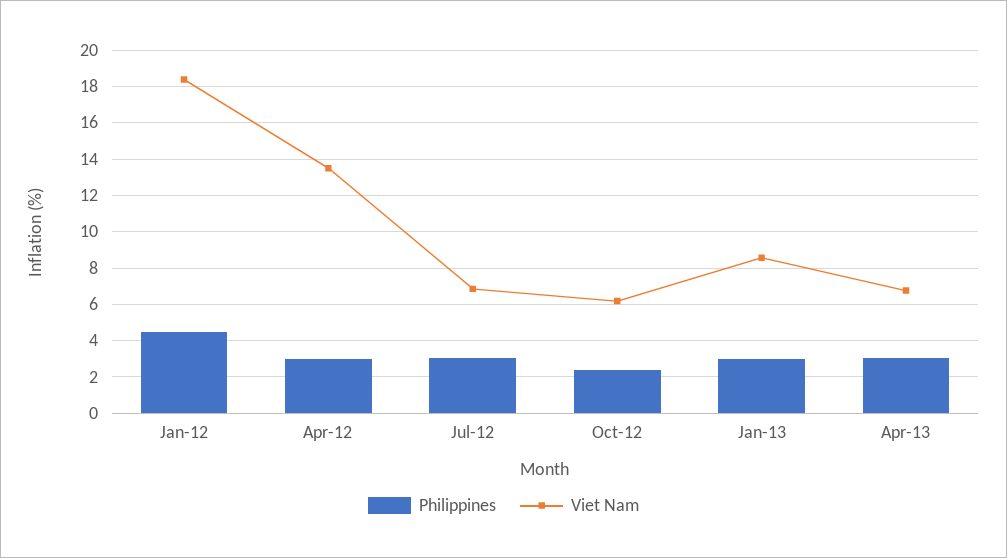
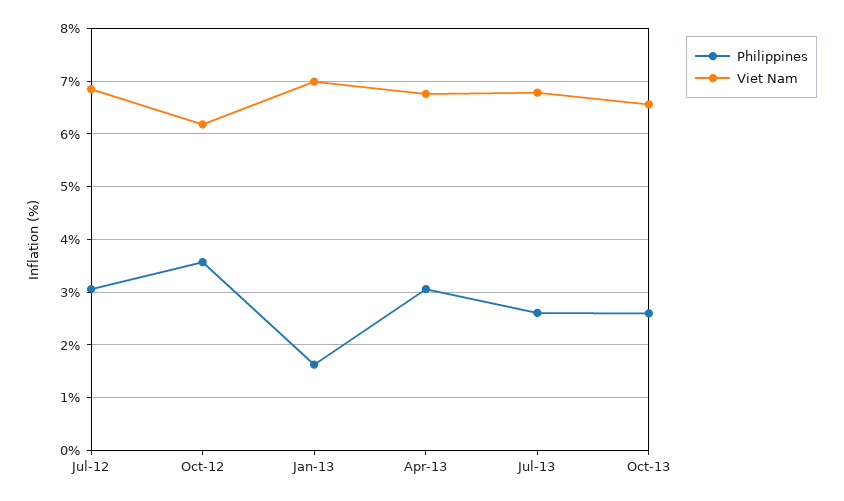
Philippines, Jan-12: 4.5 -> none
Viet Nam, Jan-12: 18.5 -> none
Philippines, Apr-12: 3 -> none
Viet Nam, Apr-12: 13.5 -> none
Philippines, Oct-12: 2.5 -> 3.6
Philippines, Jan-13: 3 -> 1.6
Viet Nam, Jan-13: 8.5 -> 7
Philippines, Jul-13: none -> 2.6
Viet Nam, Jul-13: none -> 6.8
Philippines, Oct-13: none -> 2.6
Viet Nam, Oct-13: none -> 6.6

